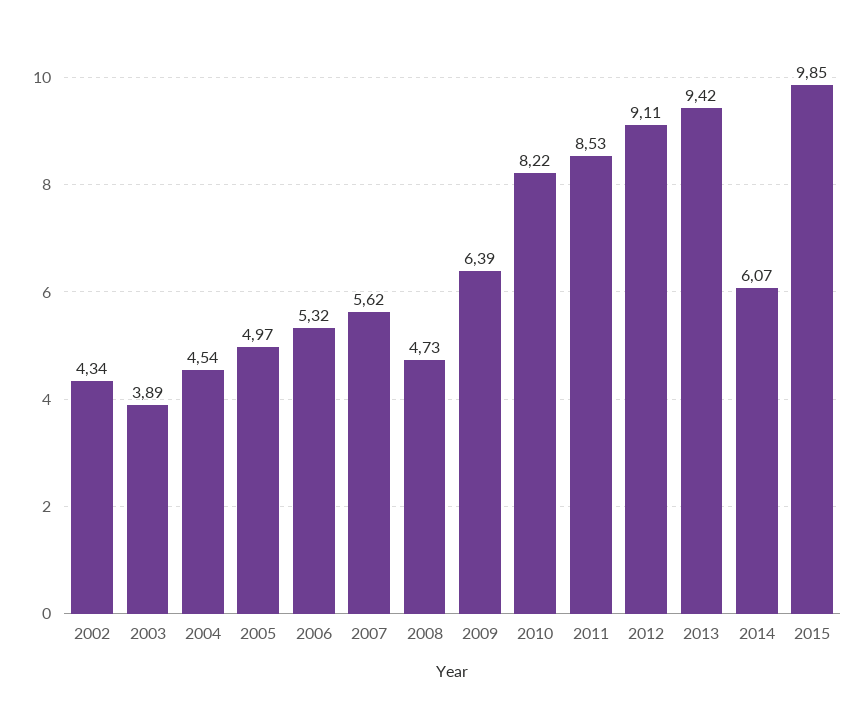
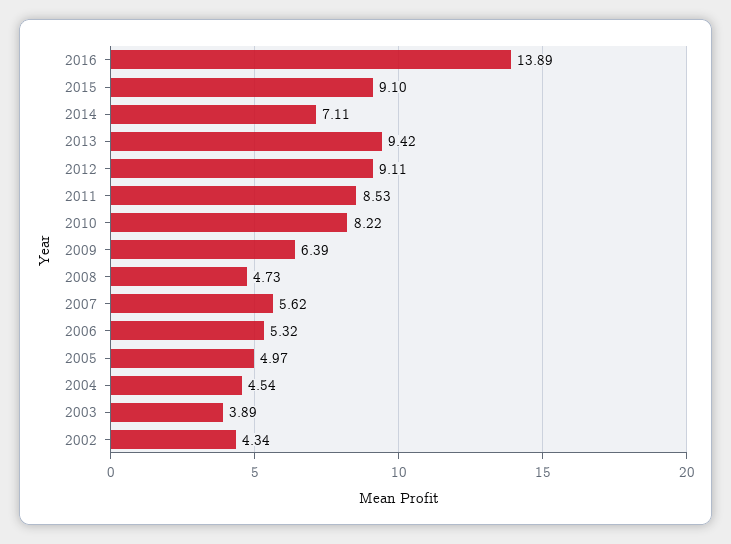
2014: 6.07 -> 7.11
2015: 9.85 -> 9.1
2016: none -> 13.89

